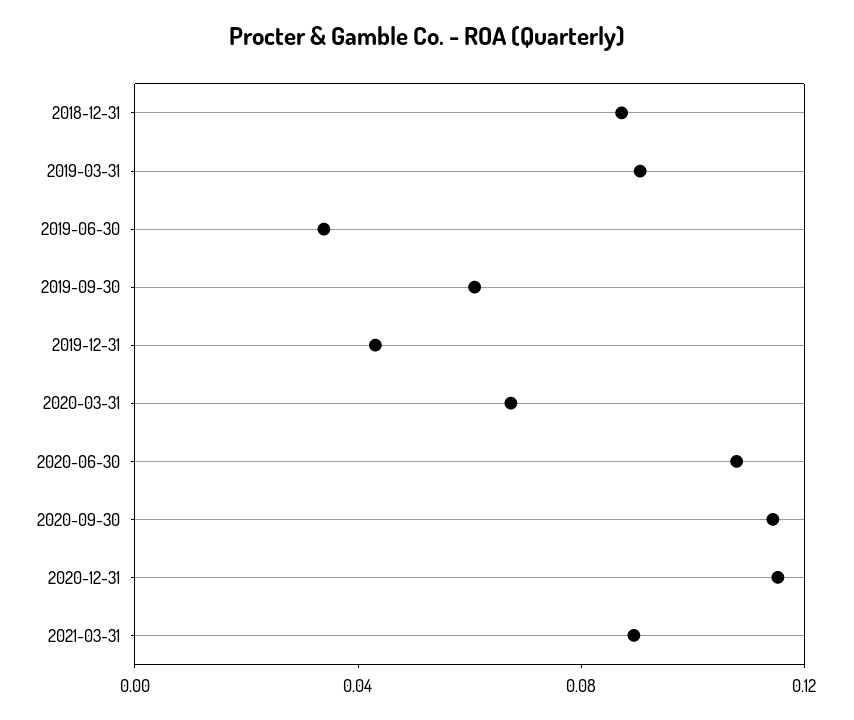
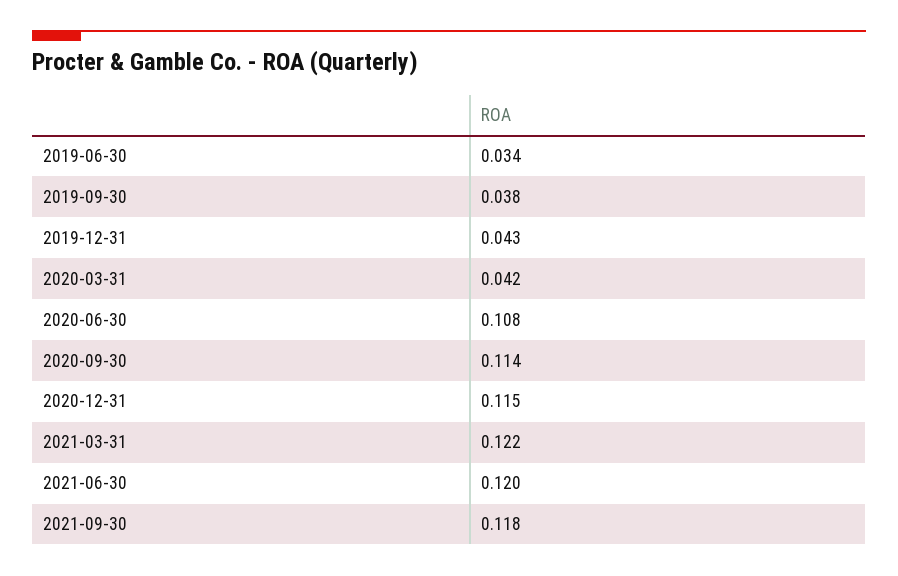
2018-12-31: 0.09 -> none
2019-03-31: 0.09 -> none
2019-09-30: 0.06 -> 0.038
2020-03-31: 0.07 -> 0.042
2021-03-31: 0.09 -> 0.122
2021-06-30: none -> 0.12
2021-09-30: none -> 0.118

